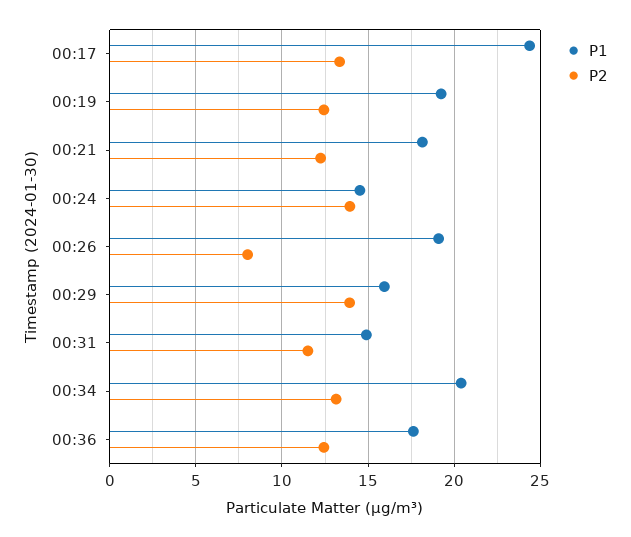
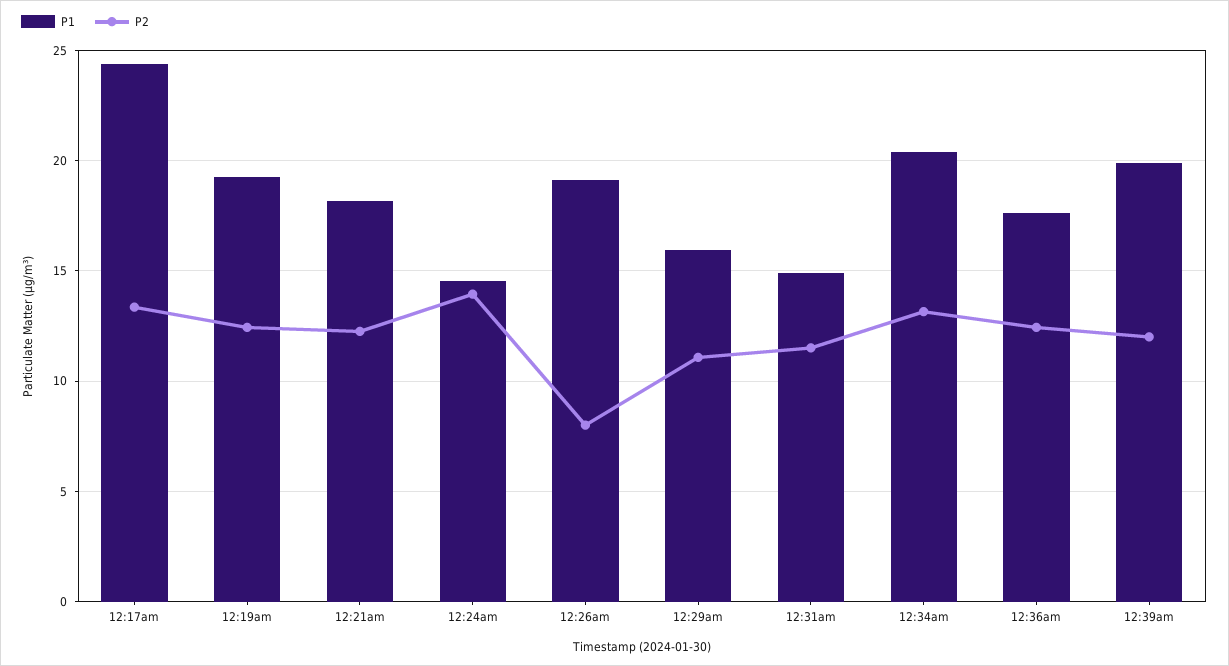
P2, 00:29: 14 -> 11
P1, 12:39am: none -> 20
P2, 12:39am: none -> 12

